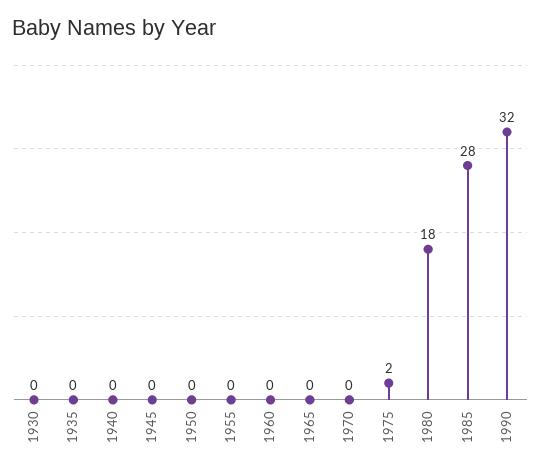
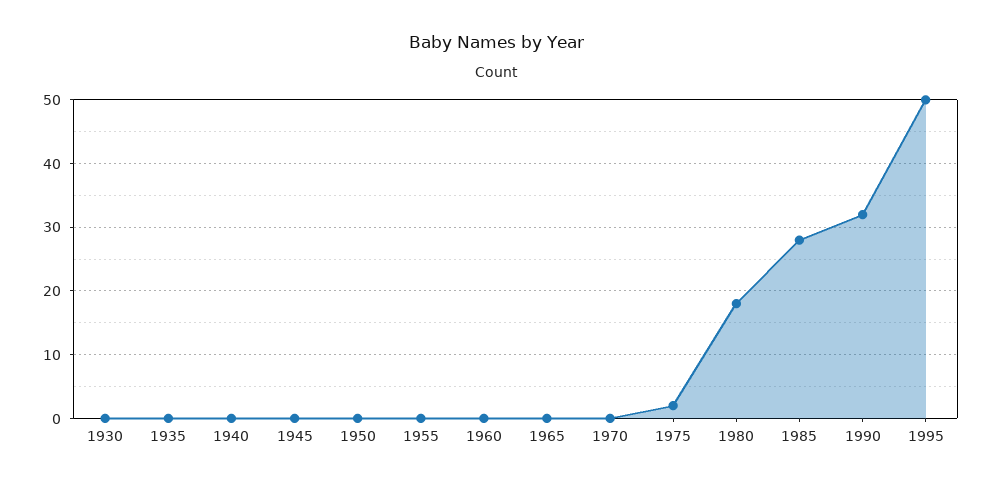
1995: none -> 50

